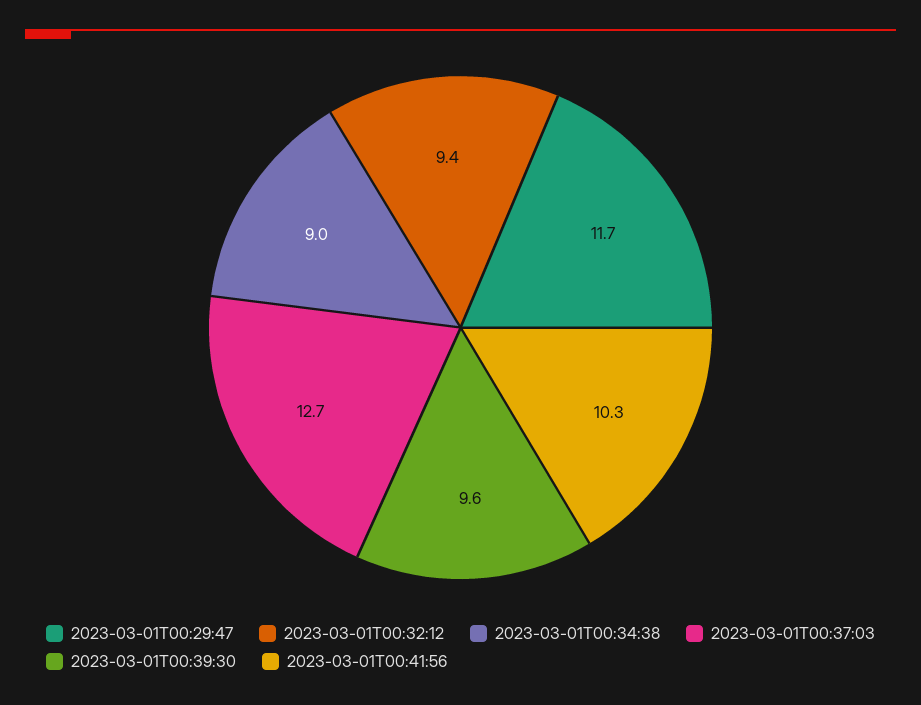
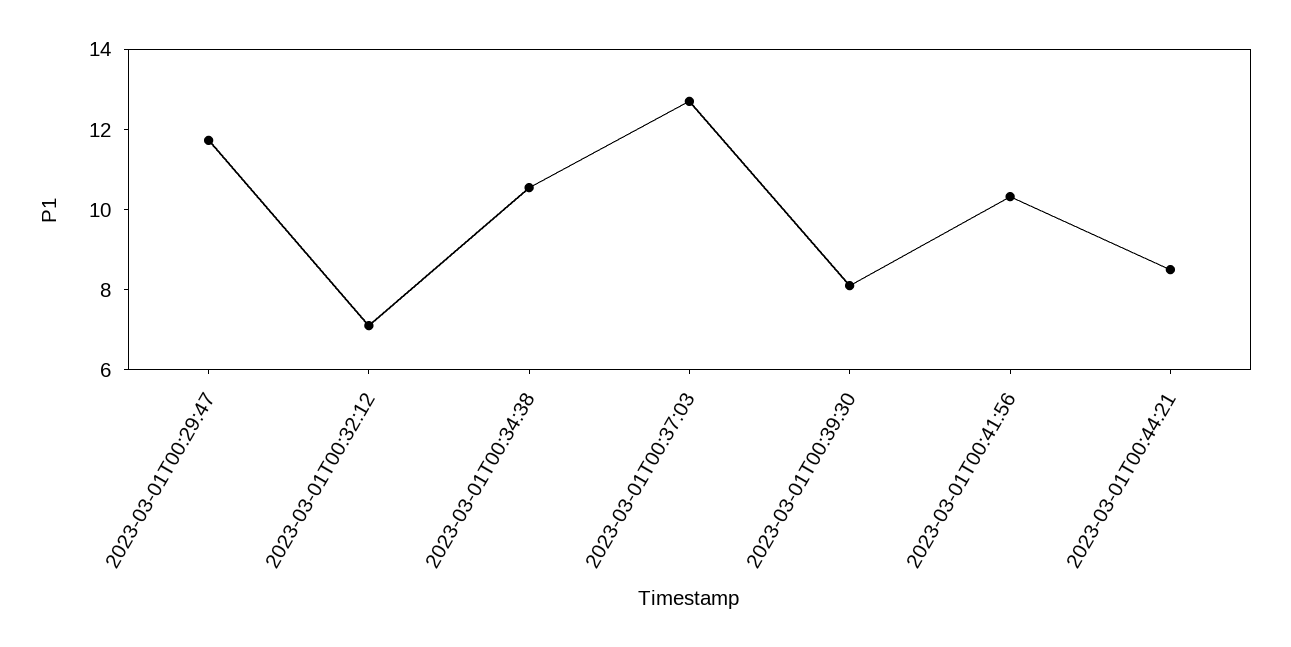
2023-03-01T00:32:12: 9.4 -> 7
2023-03-01T00:34:38: 9 -> 10.5
2023-03-01T00:39:30: 9.6 -> 8
2023-03-01T00:44:21: none -> 8.5

